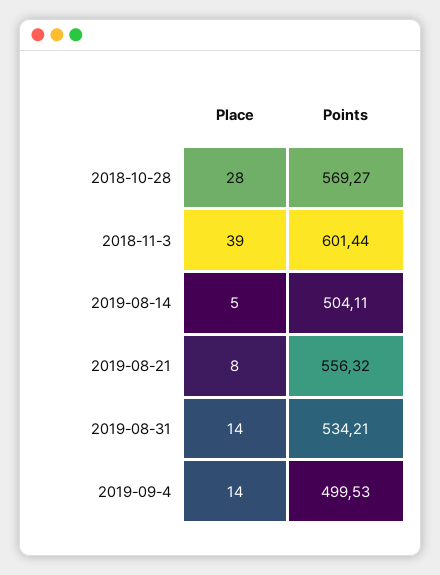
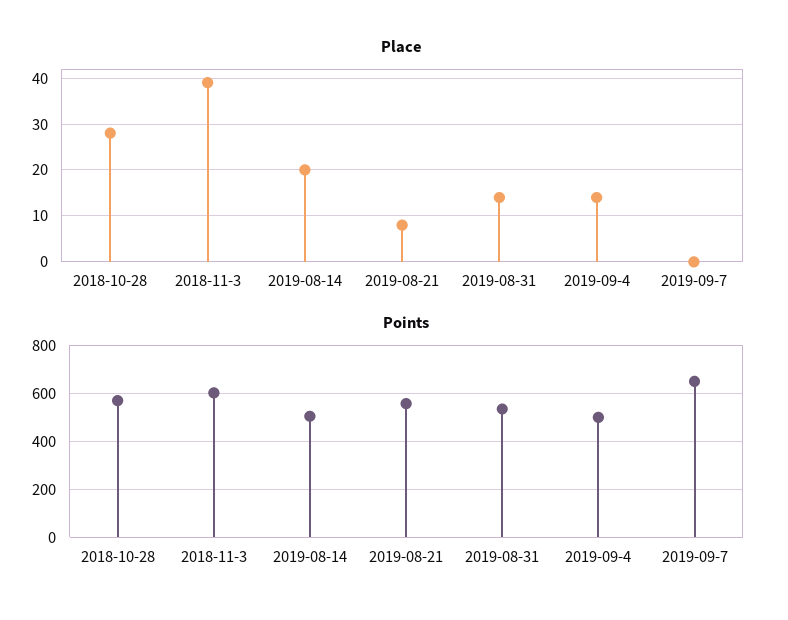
Place, 2019-08-14: 5 -> 20
Place, 2019-09-7: none -> 0
Points, 2019-09-7: none -> 650

